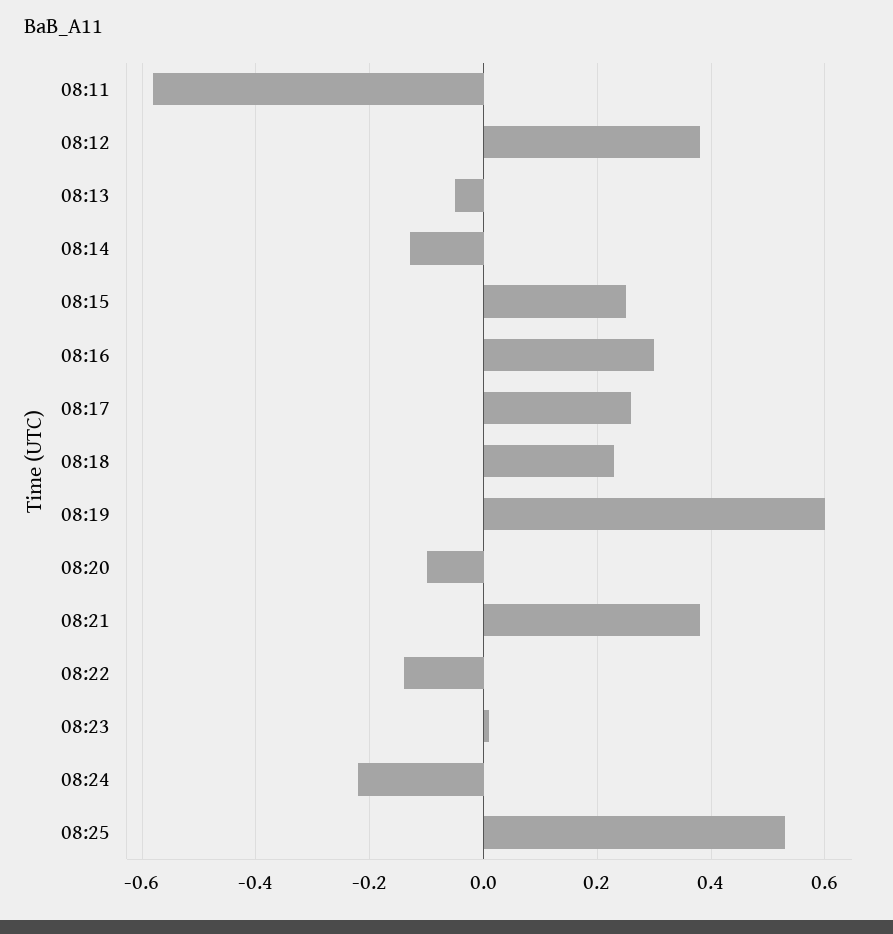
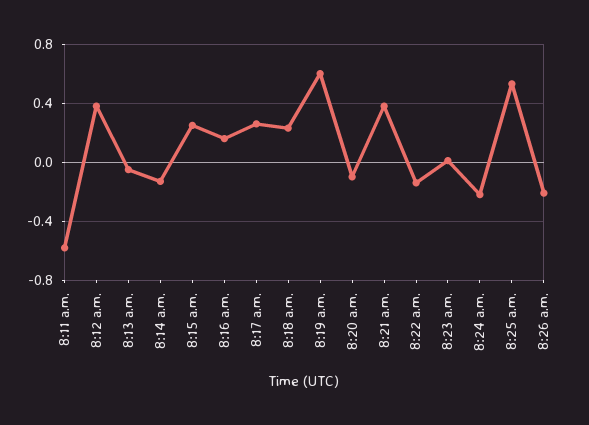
08:16: 0.3 -> 0.15
8:26 a.m.: none -> -0.2

